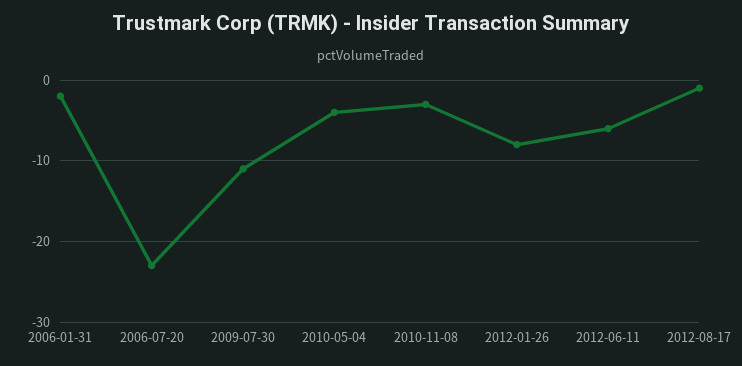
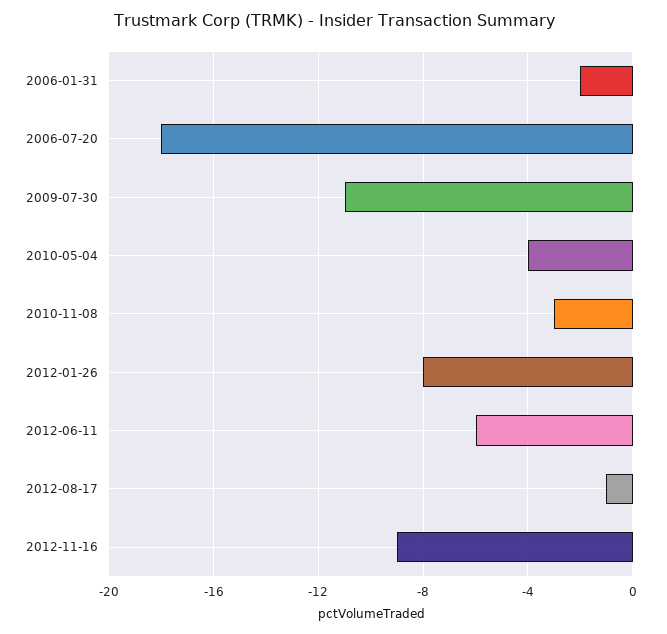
2006-07-20: -23 -> -18
2012-11-16: none -> -9

